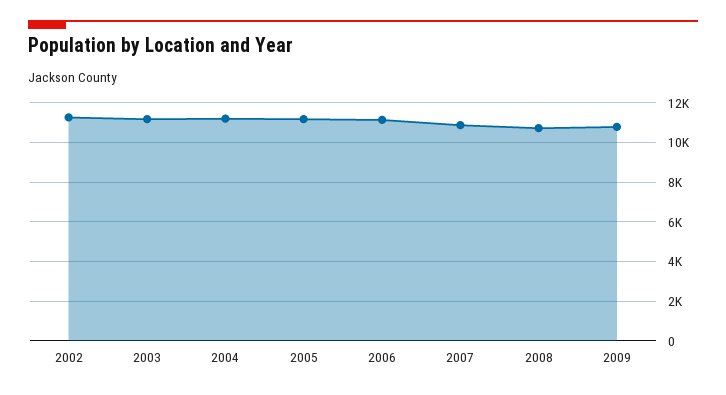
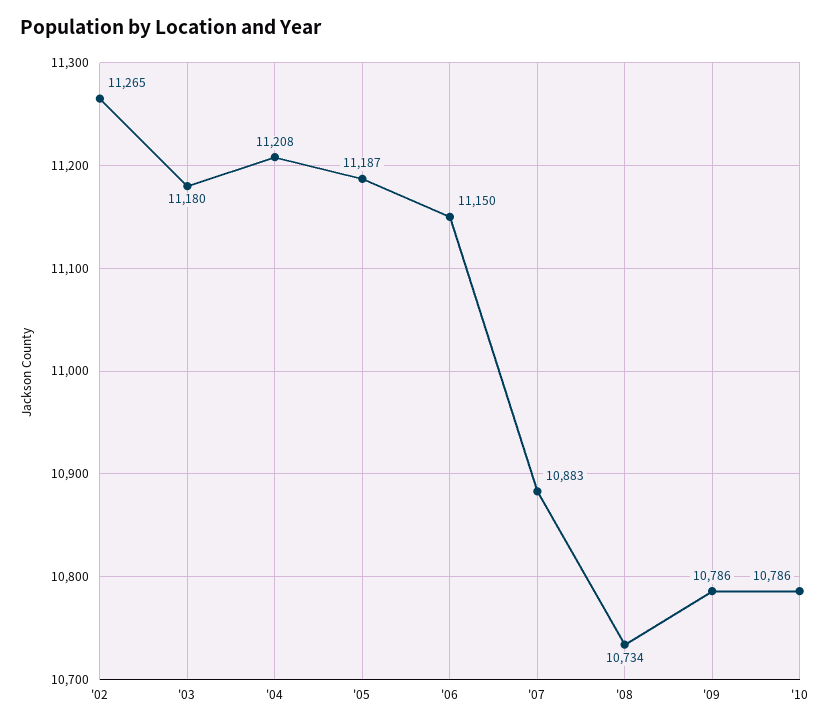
'10: none -> 10786

